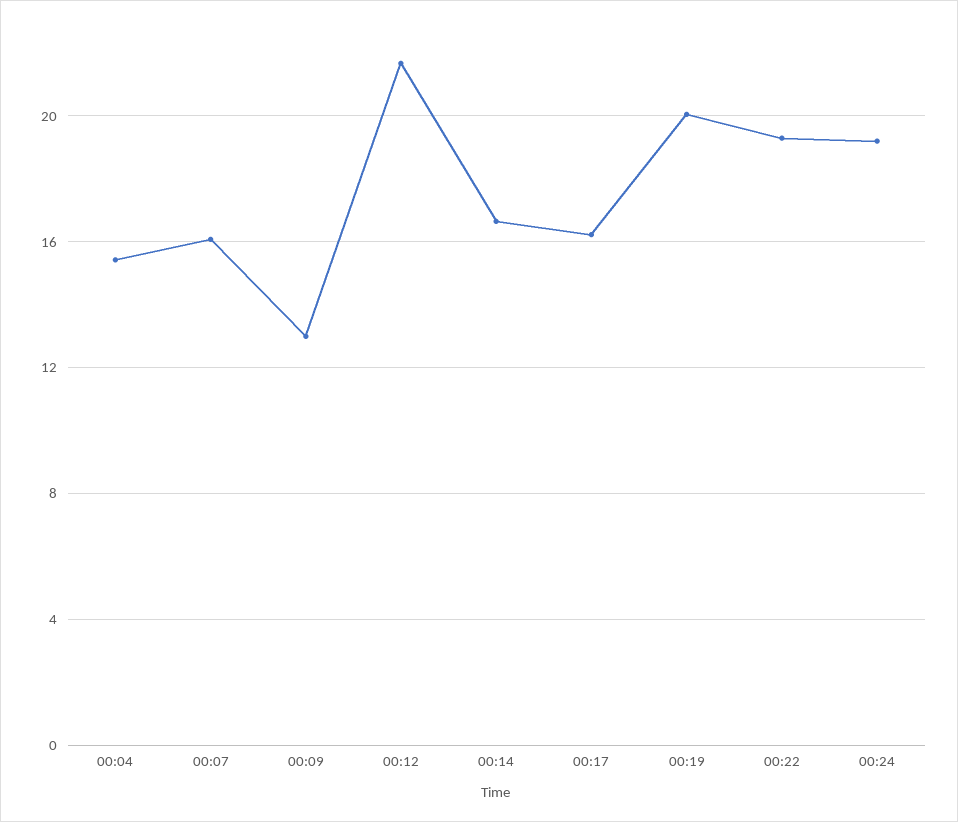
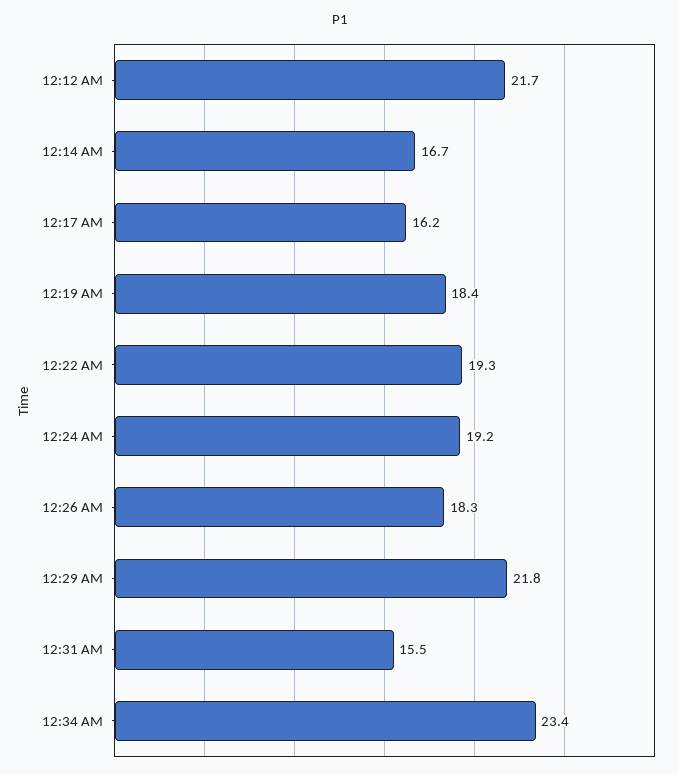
00:04: 15.5 -> none
00:07: 16 -> none
00:09: 13 -> none
00:19: 20 -> 18.4
12:26 AM: none -> 18.3
12:29 AM: none -> 21.8
12:31 AM: none -> 15.5
12:34 AM: none -> 23.4

